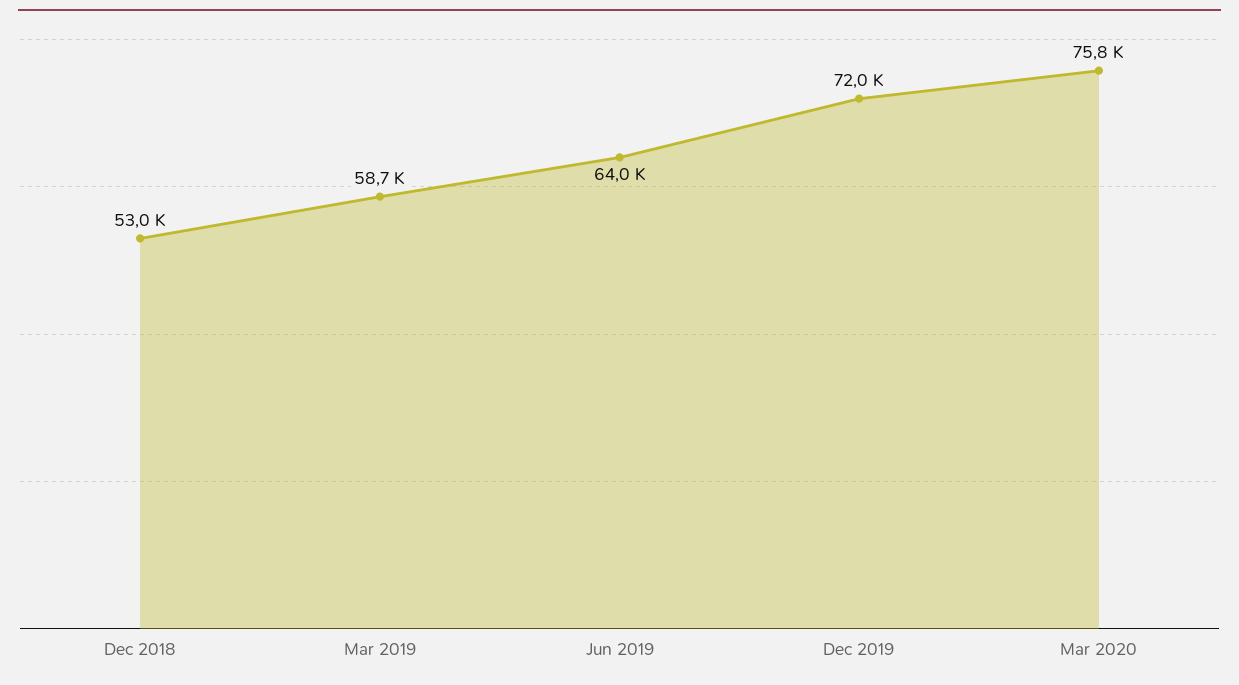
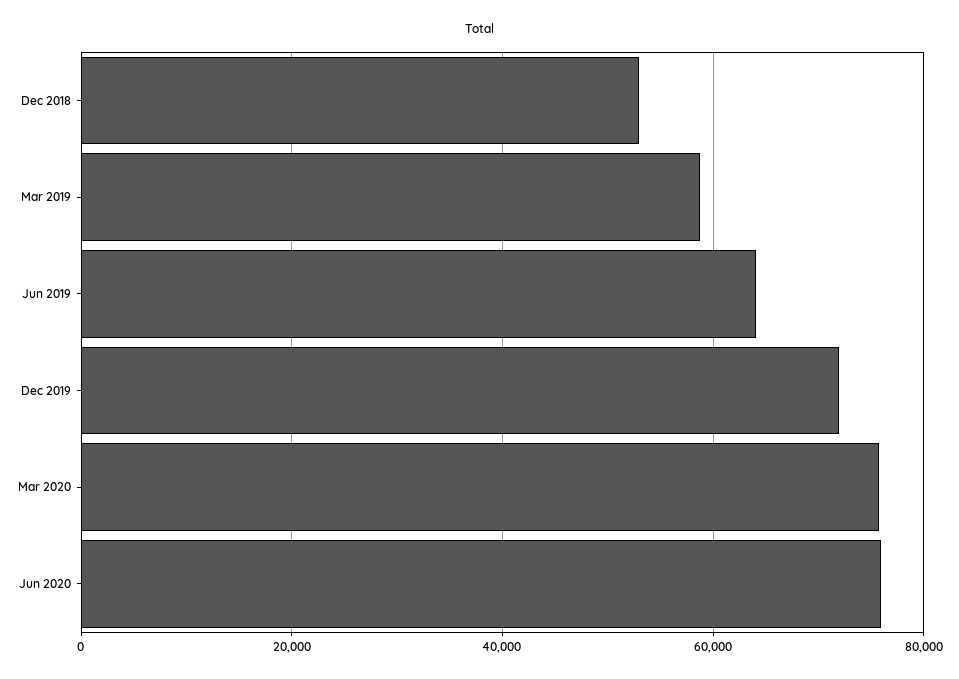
Jun 2020: none -> 76000

